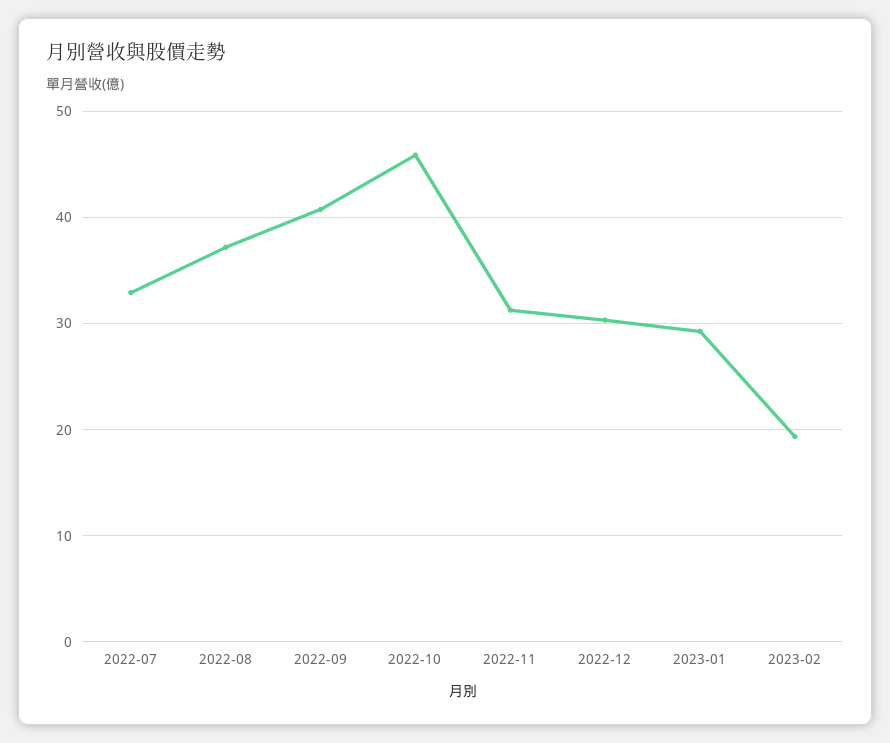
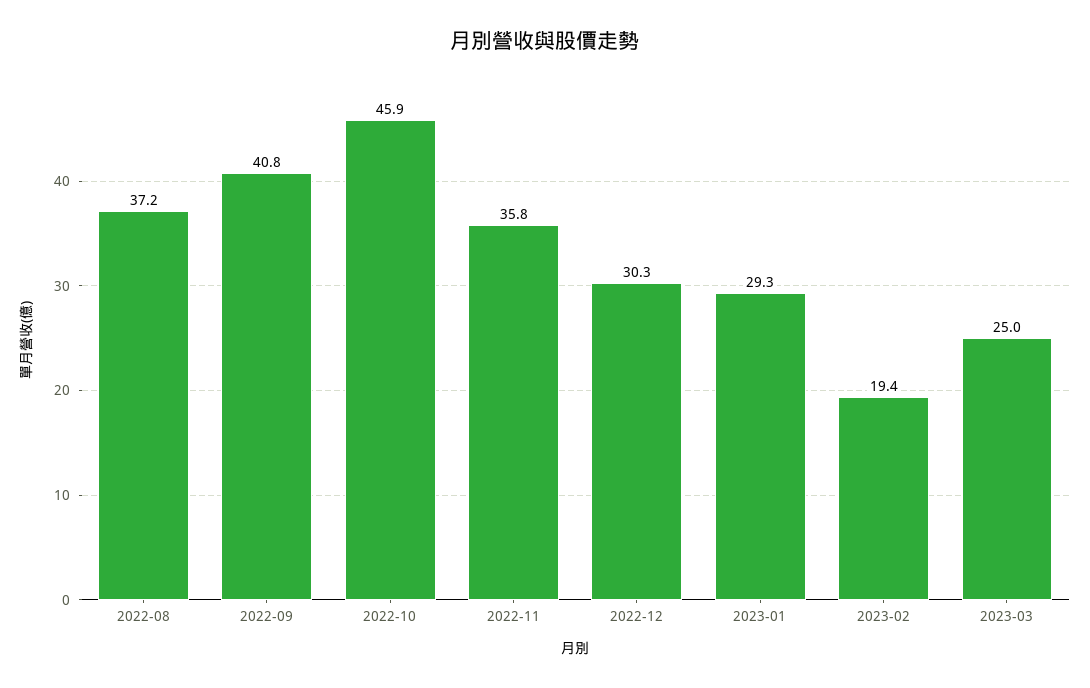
2022-07: 33 -> none
2022-11: 31 -> 35.8
2023-03: none -> 25

